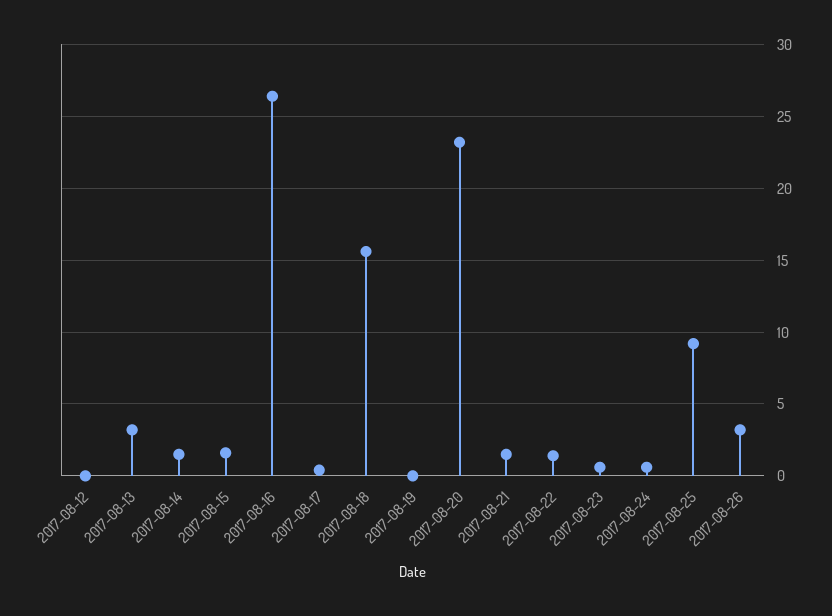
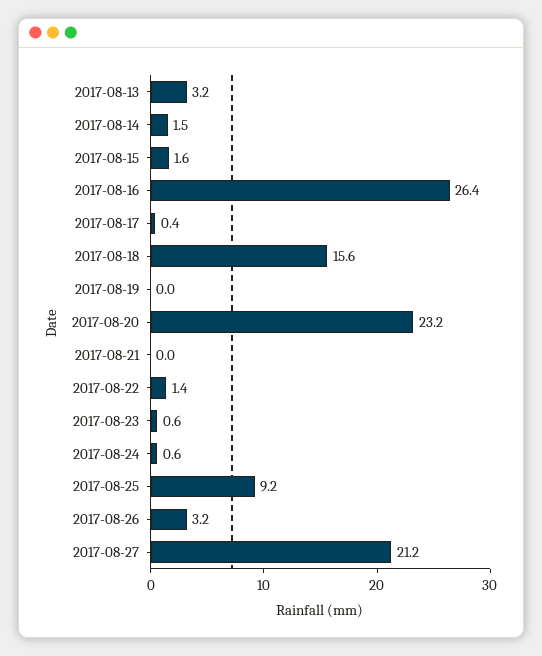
2017-08-12: 0 -> none
2017-08-21: 1.5 -> 0
2017-08-27: none -> 21.2

